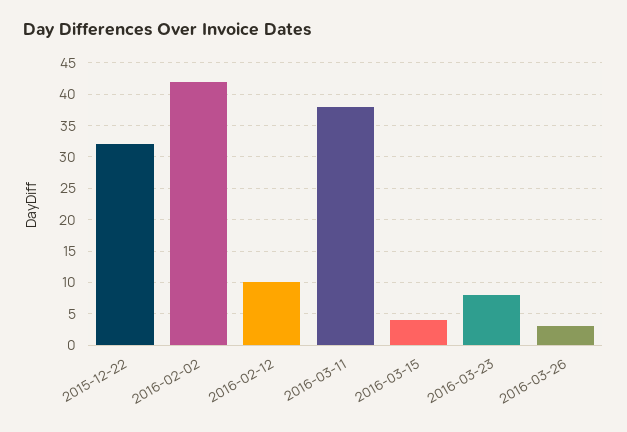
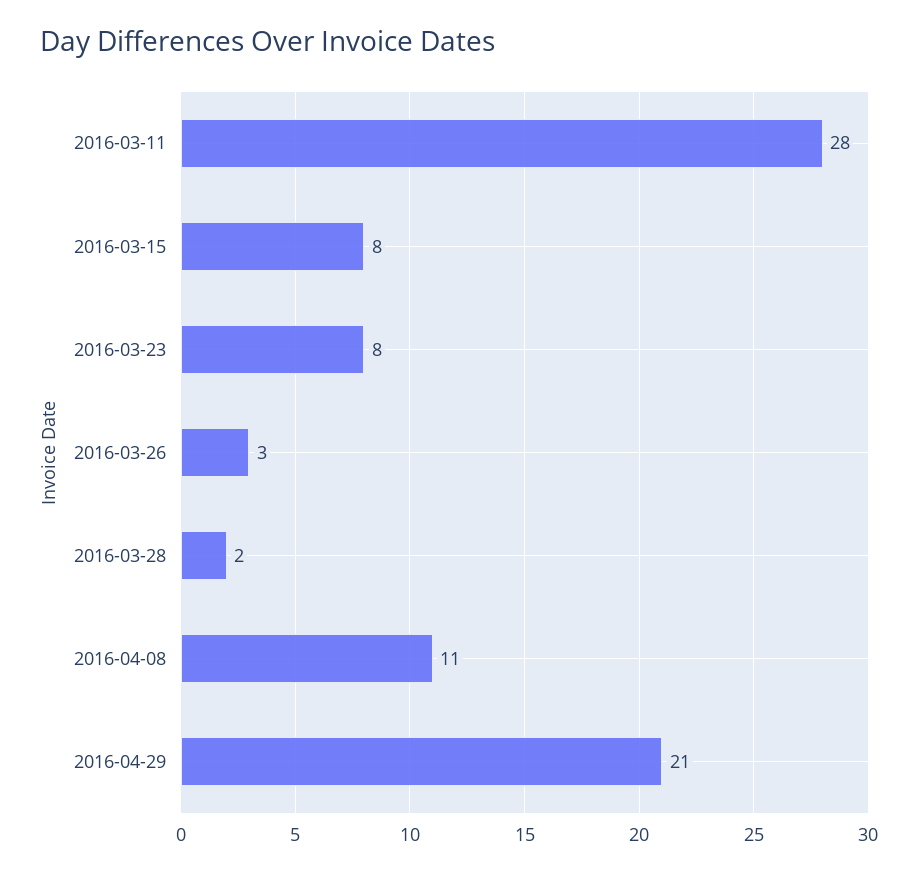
2015-12-22: 32 -> none
2016-02-02: 42 -> none
2016-02-12: 10 -> none
2016-03-11: 38 -> 28
2016-03-15: 4 -> 8
2016-03-28: none -> 2
2016-04-08: none -> 11
2016-04-29: none -> 21

